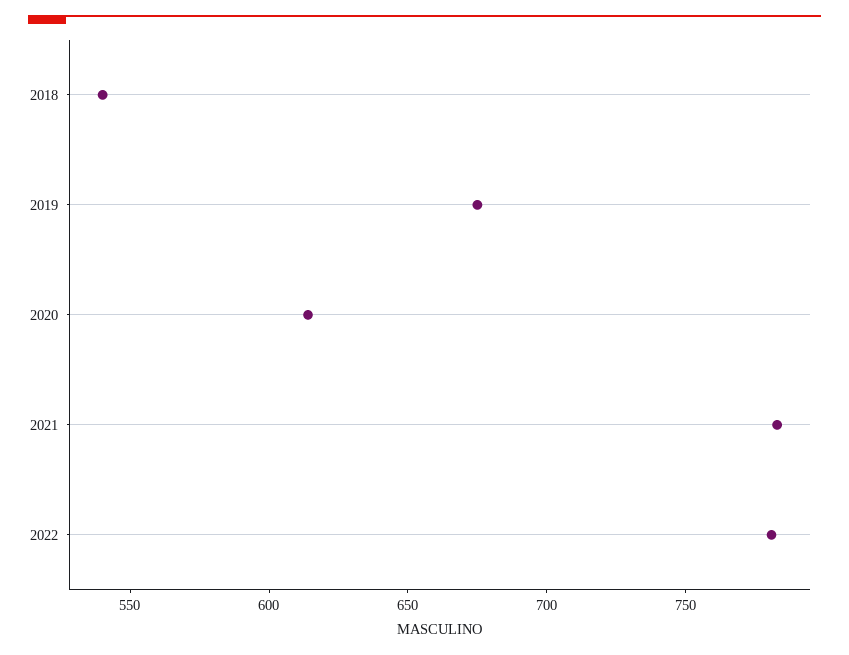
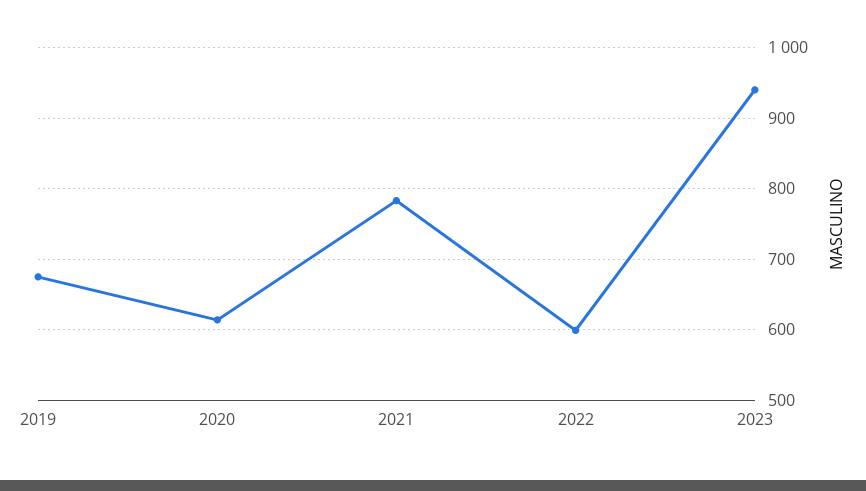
2018: 540 -> none
2022: 780 -> 600
2023: none -> 940

